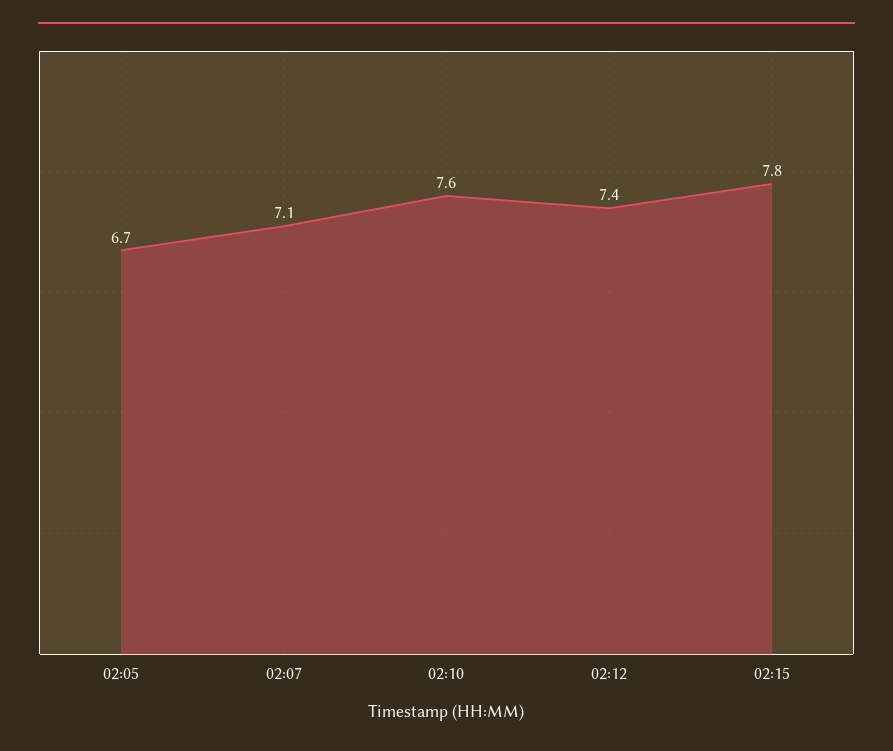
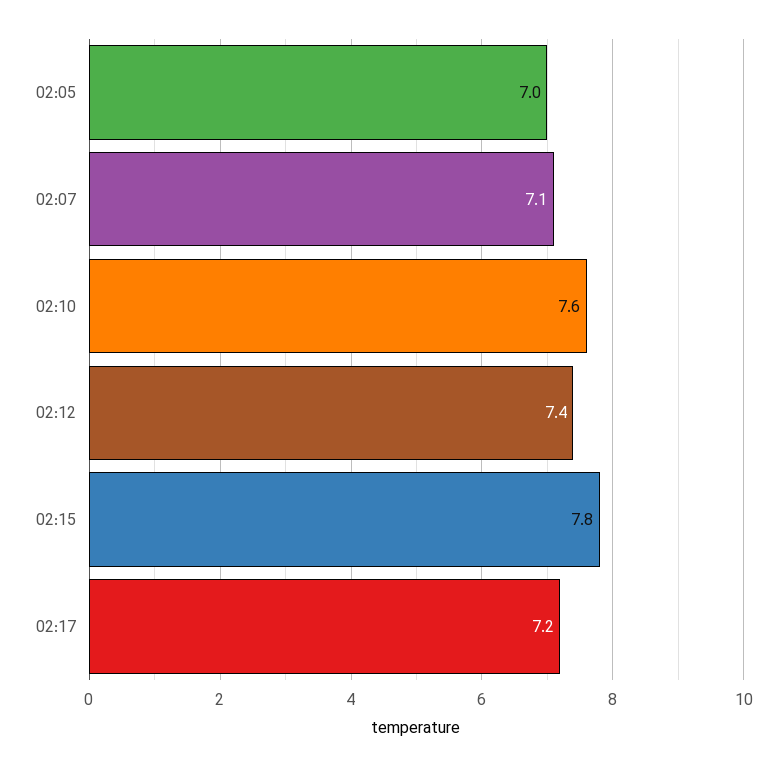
02:05: 6.7 -> 7
02:17: none -> 7.2

